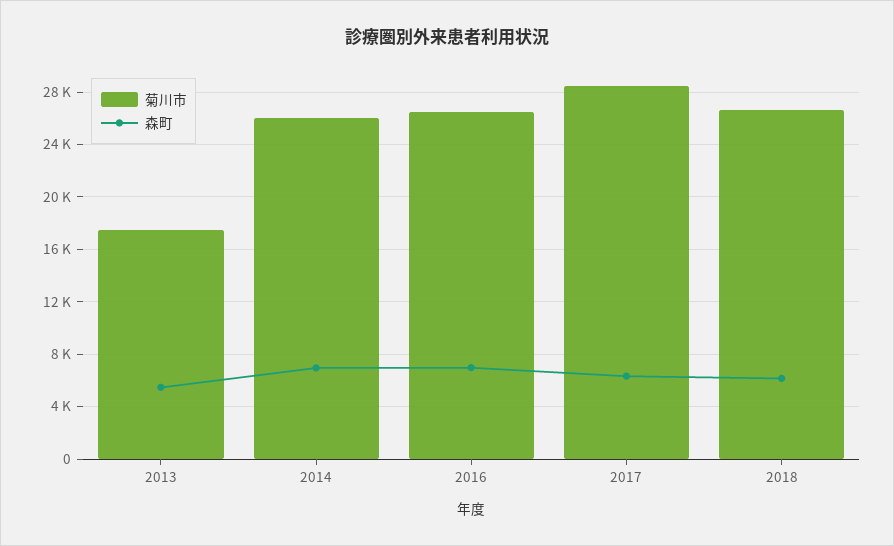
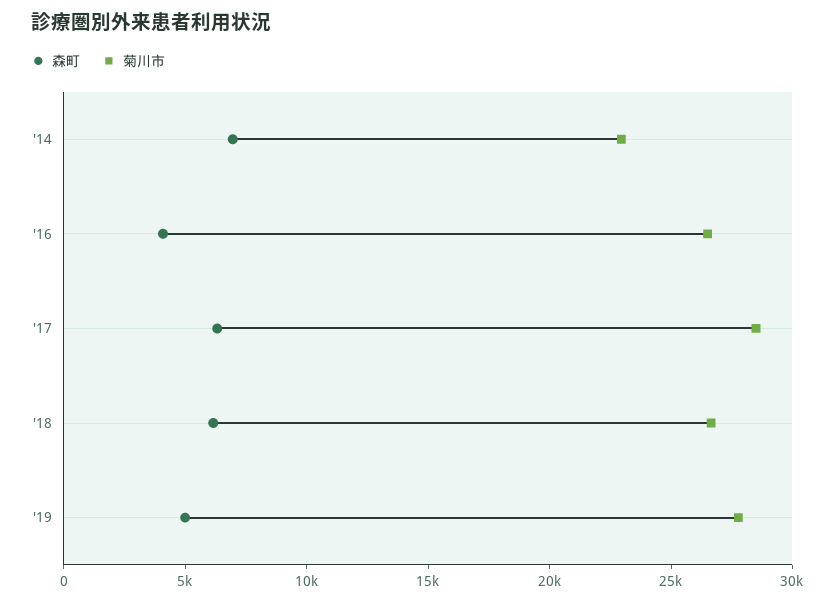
菊川市, 2013: 17500 -> none
森町, 2013: 5500 -> none
菊川市, 2014: 26000 -> 23000
森町, 2016: 7000 -> 4000
森町, '19: none -> 5000
菊川市, '19: none -> 28000

